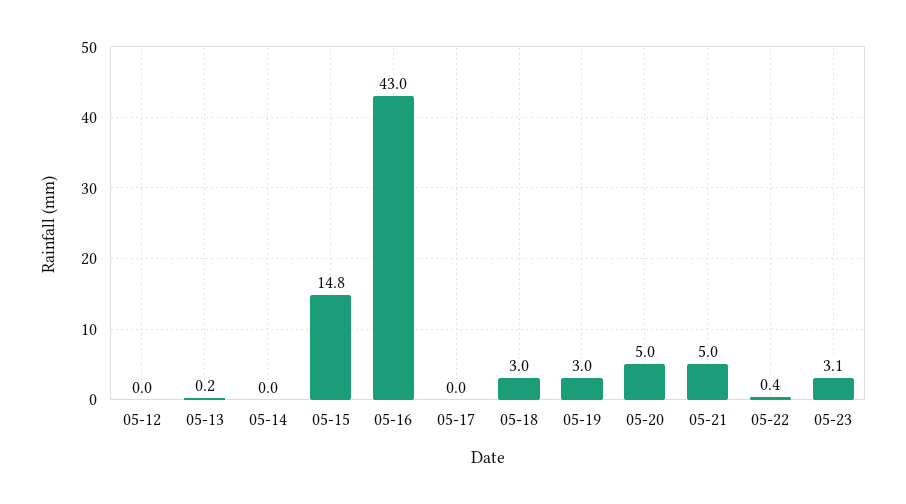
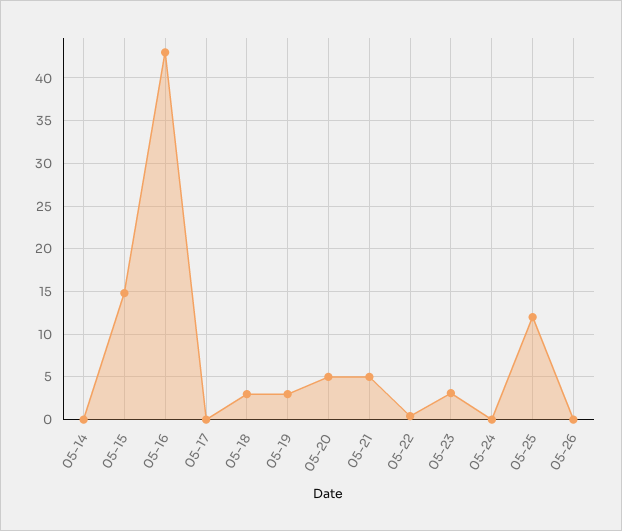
05-12: 0 -> none
05-13: 0.2 -> none
05-24: none -> 0
05-25: none -> 12
05-26: none -> 0

